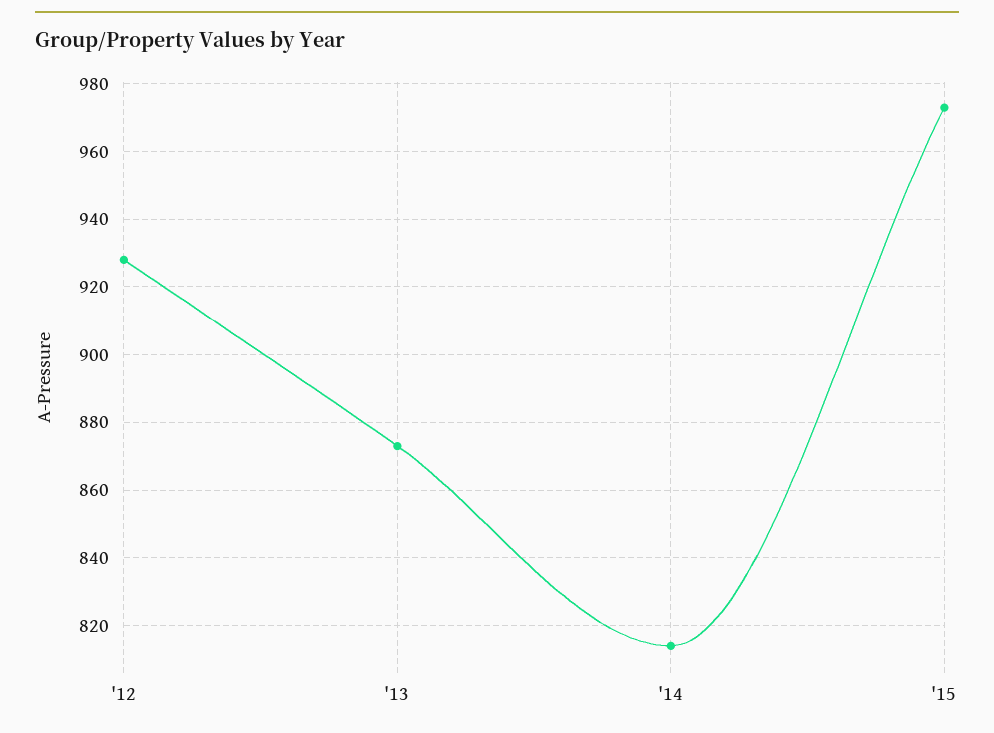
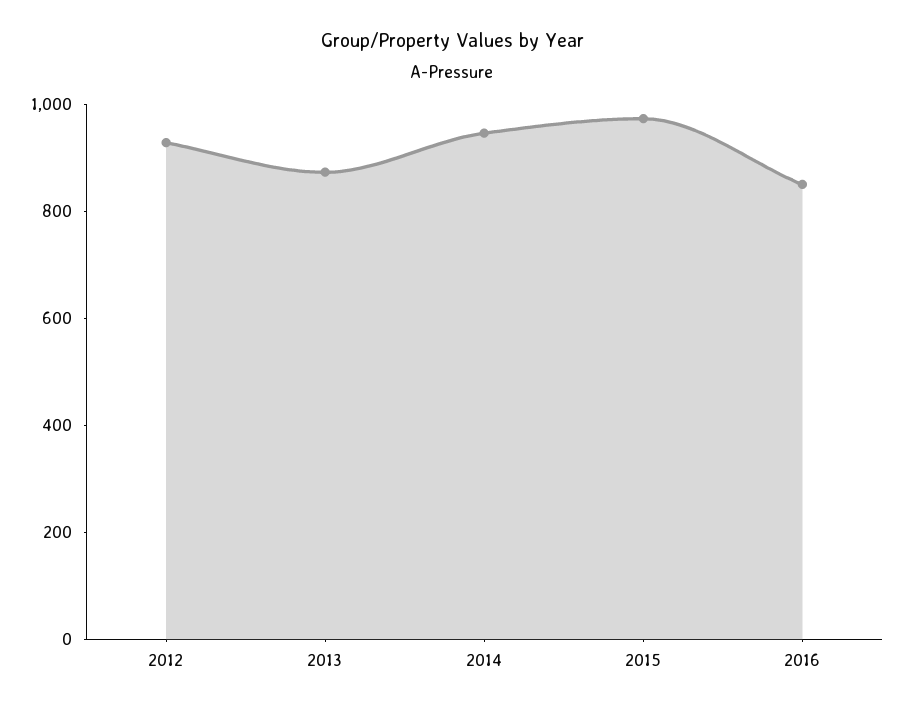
'14: 815 -> 950
2016: none -> 850

